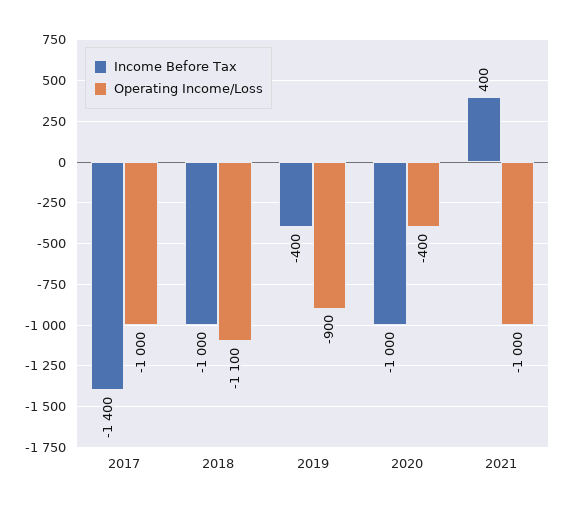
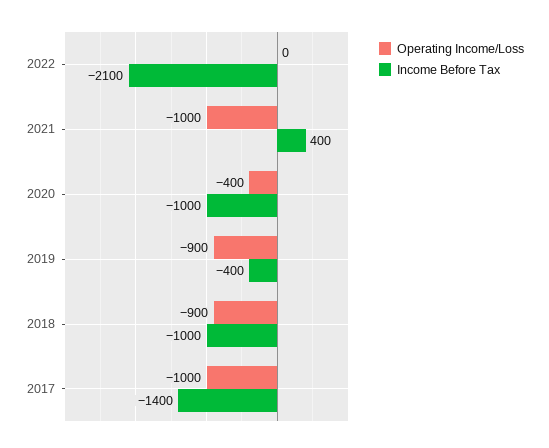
Operating Income/Loss, 2018: -1100 -> -900
Operating Income/Loss, 2022: none -> 0
Income Before Tax, 2022: none -> -2100

